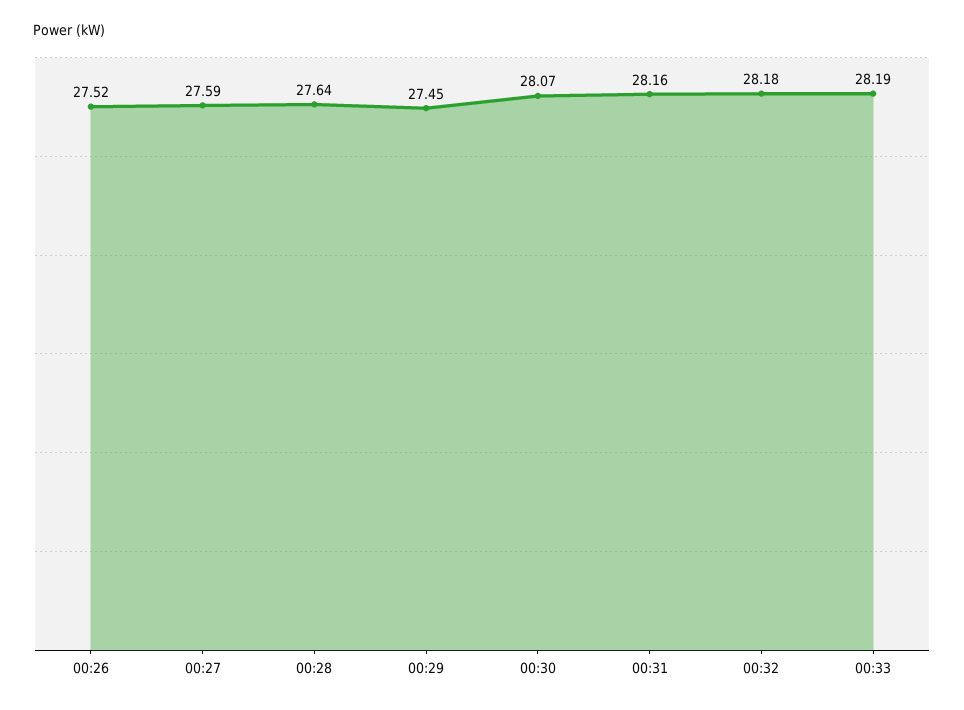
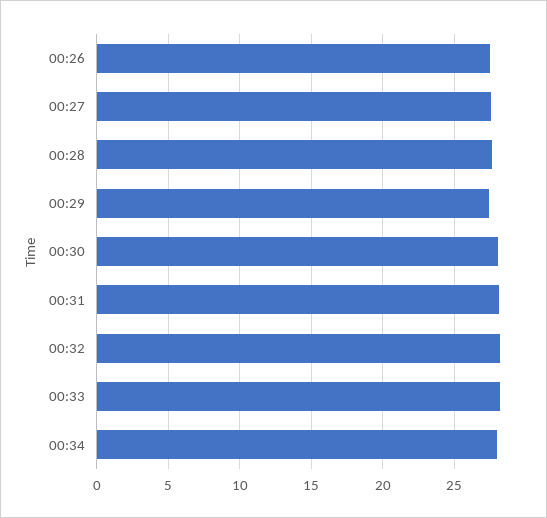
00:34: none -> 28

